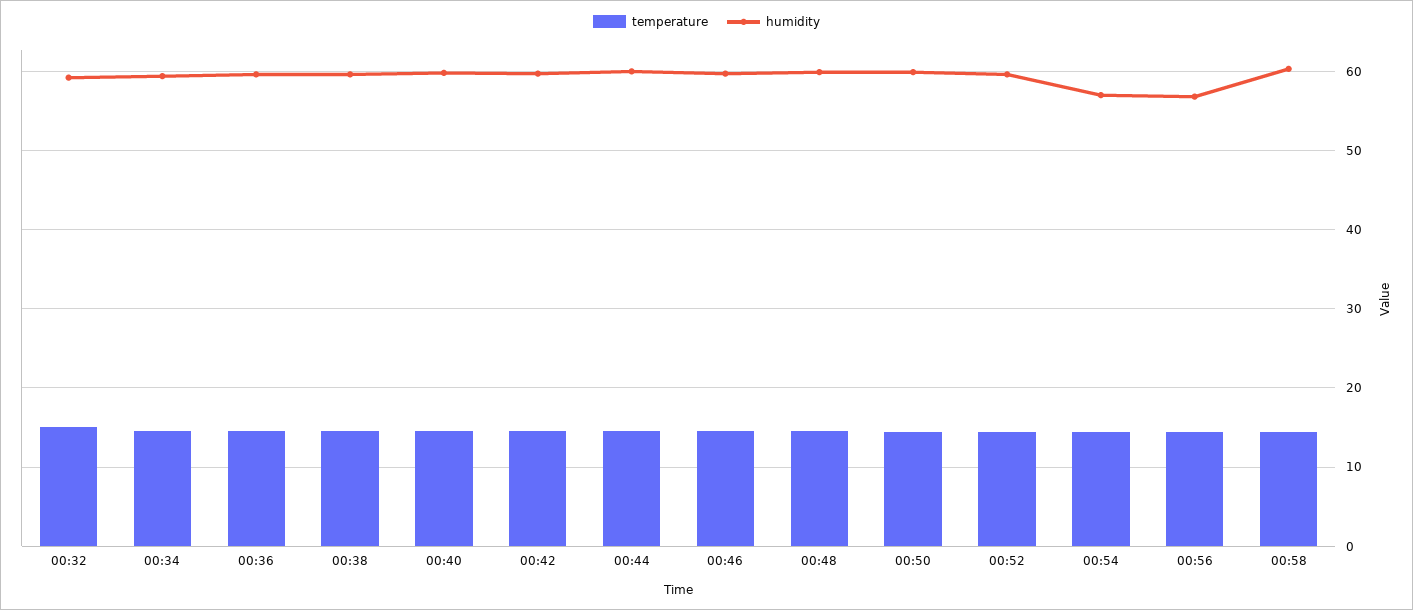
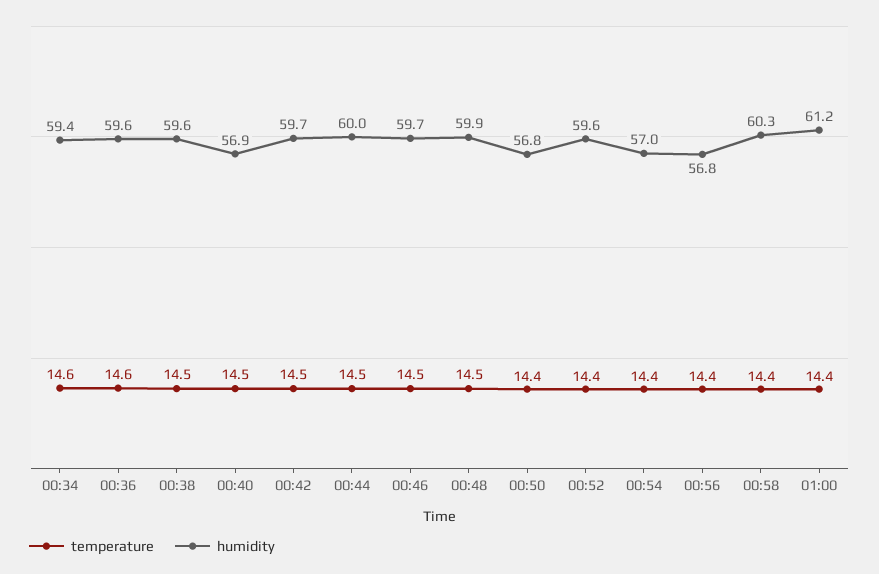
temperature, 00:32: 15 -> none
humidity, 00:32: 59 -> none
humidity, 00:40: 60 -> 56.9
humidity, 00:50: 60 -> 56.8
temperature, 01:00: none -> 14.4
humidity, 01:00: none -> 61.2

